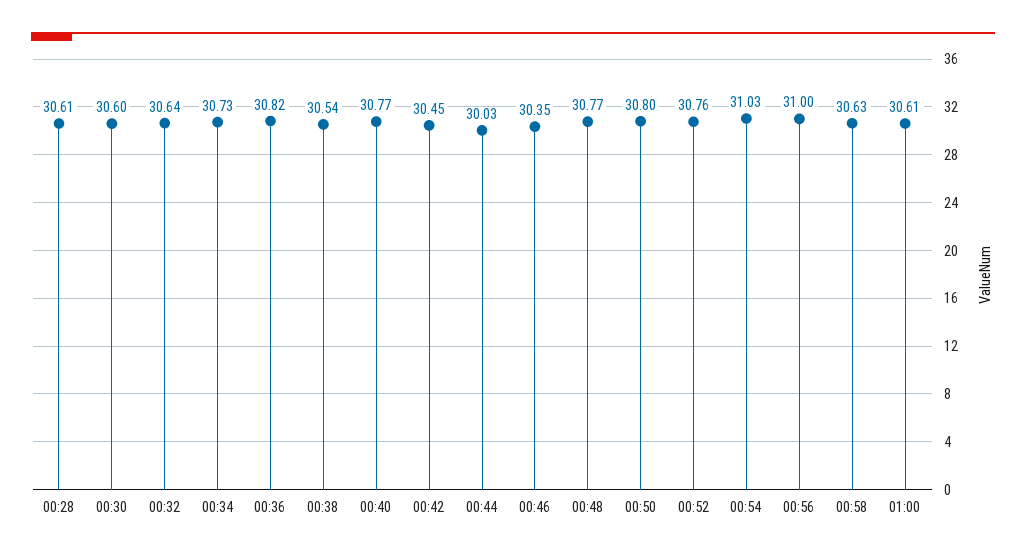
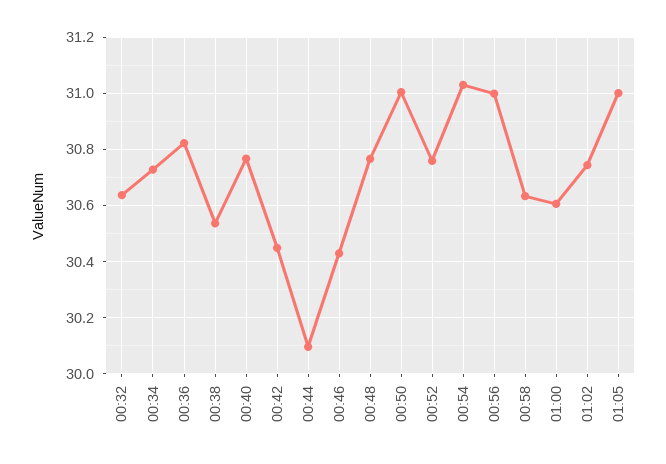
00:28: 30.61 -> none
00:30: 30.6 -> none
00:44: 30.03 -> 30.1
00:46: 30.35 -> 30.425
00:50: 30.8 -> 31
01:02: none -> 30.75
01:05: none -> 31

